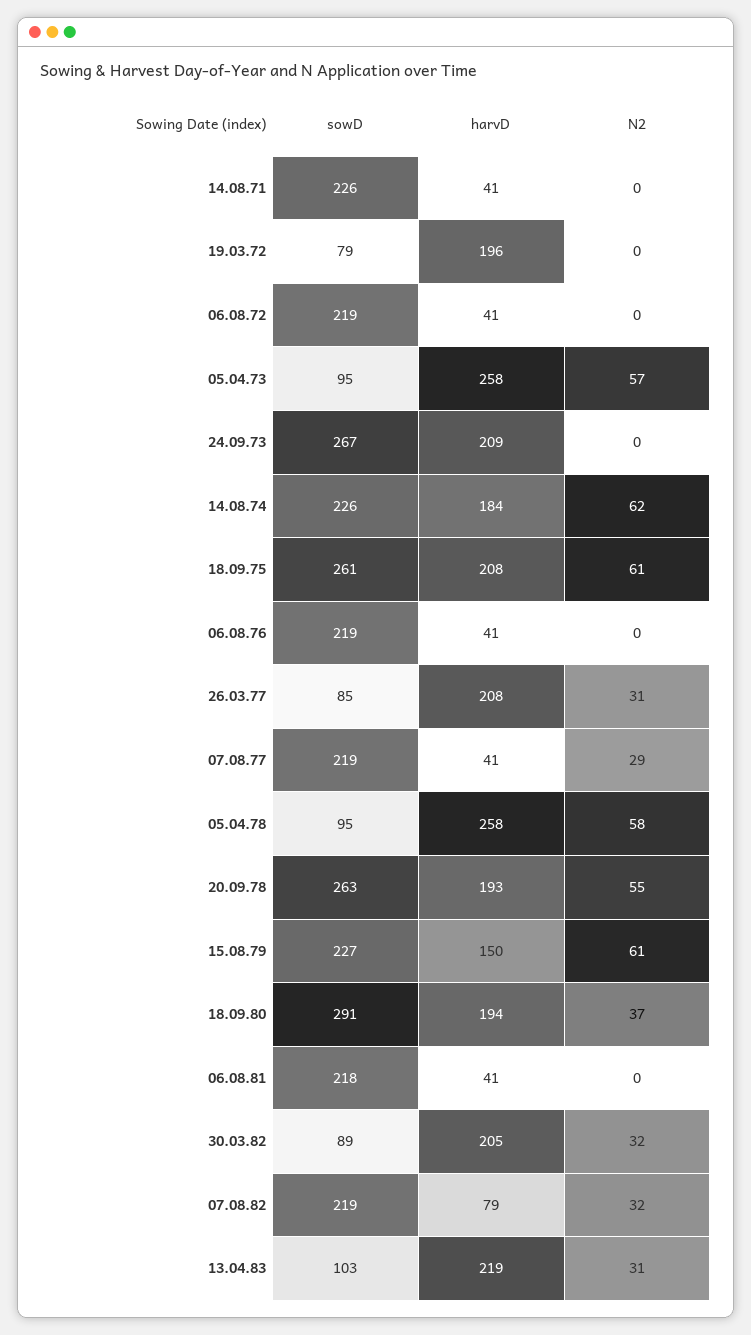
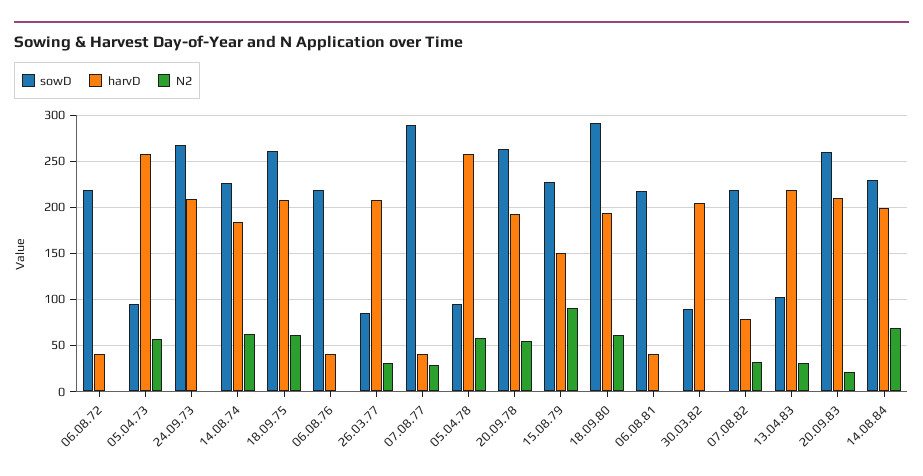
sowD, 14.08.71: 226 -> none
harvD, 14.08.71: 41 -> none
N2, 14.08.71: 0 -> none
sowD, 19.03.72: 79 -> none
harvD, 19.03.72: 196 -> none
N2, 19.03.72: 0 -> none
sowD, 07.08.77: 219 -> 290
N2, 15.08.79: 61 -> 90
N2, 18.09.80: 37 -> 60
N2, 30.03.82: 32 -> 0
sowD, 20.09.83: none -> 260
harvD, 20.09.83: none -> 210
N2, 20.09.83: none -> 20
sowD, 14.08.84: none -> 230
harvD, 14.08.84: none -> 200
N2, 14.08.84: none -> 70

